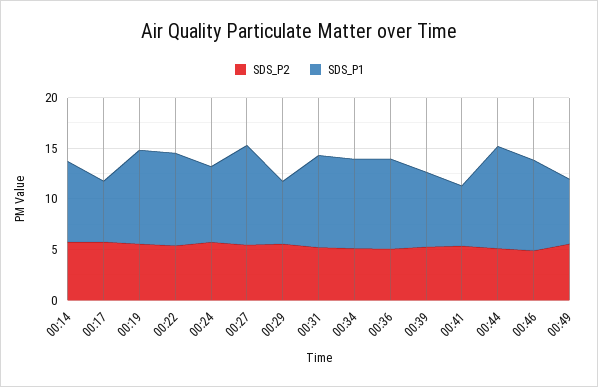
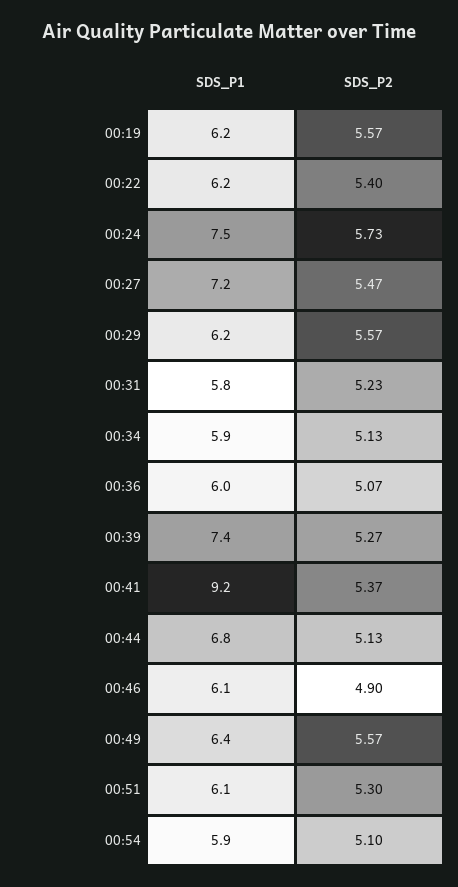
SDS_P2, 00:14: 6 -> none
SDS_P1, 00:14: 8 -> none
SDS_P2, 00:17: 6 -> none
SDS_P1, 00:17: 6 -> none
SDS_P1, 00:19: 9 -> 6.2
SDS_P1, 00:22: 9 -> 6.2
SDS_P1, 00:27: 10 -> 7.2
SDS_P1, 00:31: 9 -> 5.8
SDS_P1, 00:34: 9 -> 5.9
SDS_P1, 00:36: 9 -> 6
SDS_P1, 00:41: 6 -> 9.2
SDS_P1, 00:44: 10 -> 6.8
SDS_P1, 00:46: 9 -> 6.1
SDS_P1, 00:51: none -> 6.1
SDS_P2, 00:51: none -> 5.3
SDS_P1, 00:54: none -> 5.9
SDS_P2, 00:54: none -> 5.1

